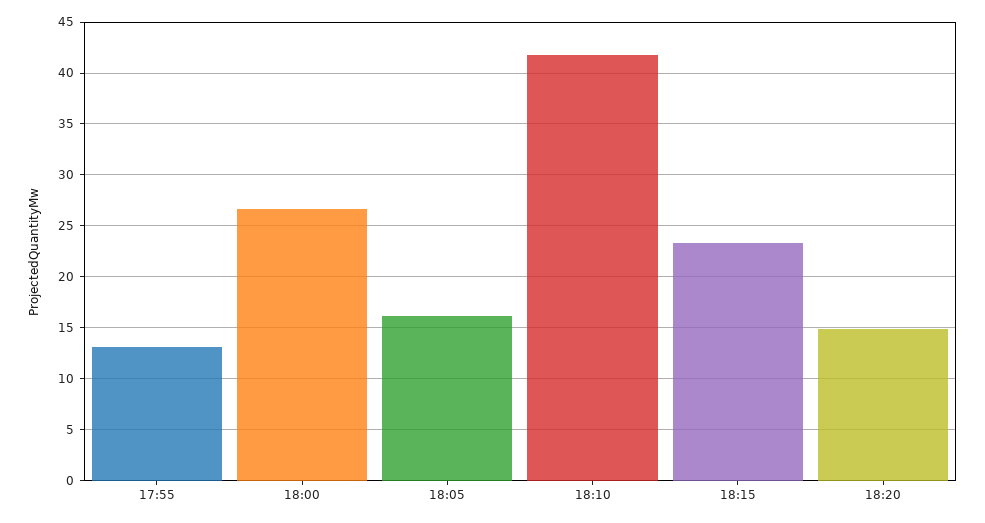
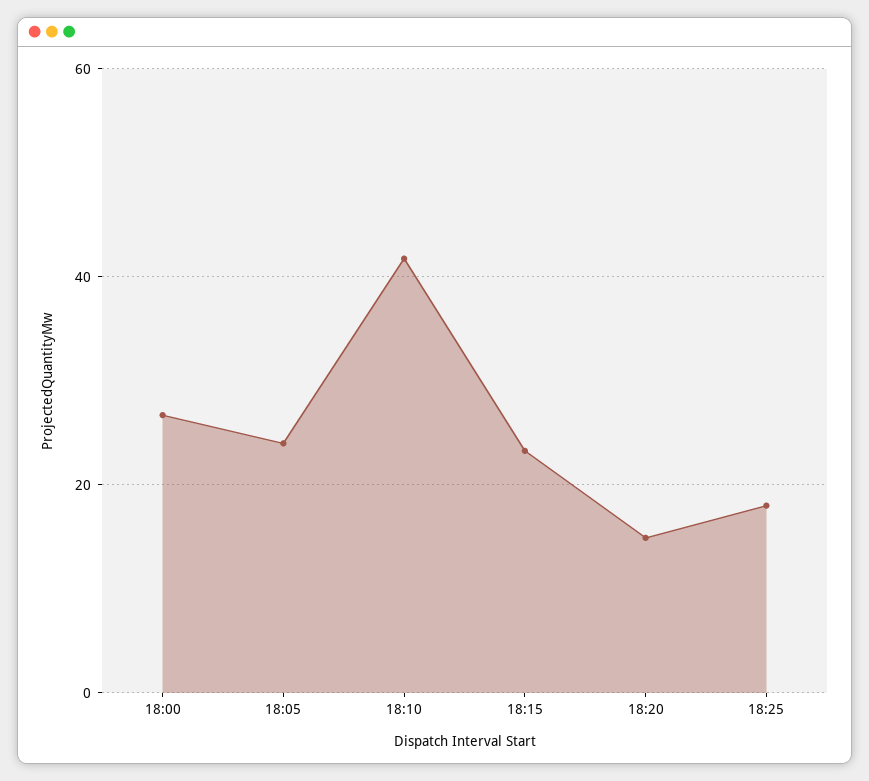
17:55: 13 -> none
18:05: 16 -> 24
18:25: none -> 18

